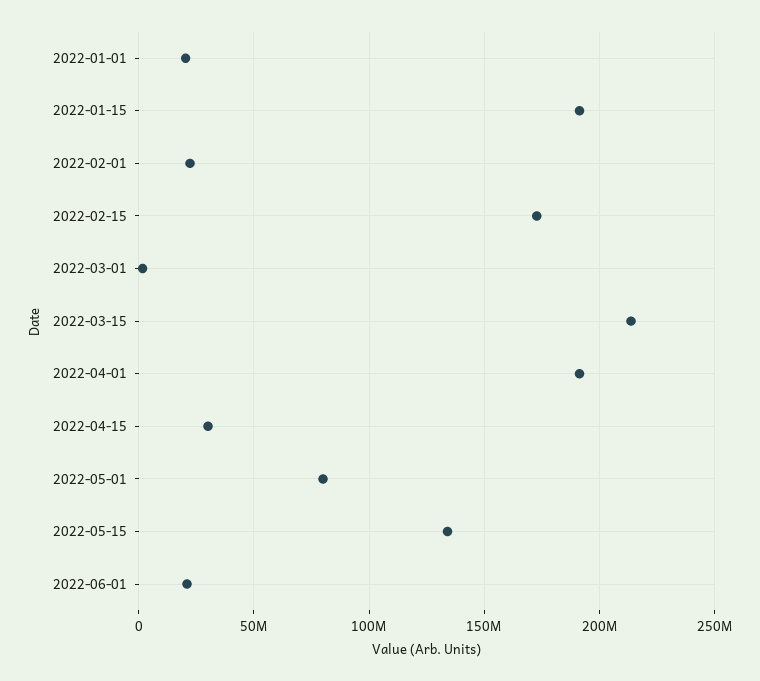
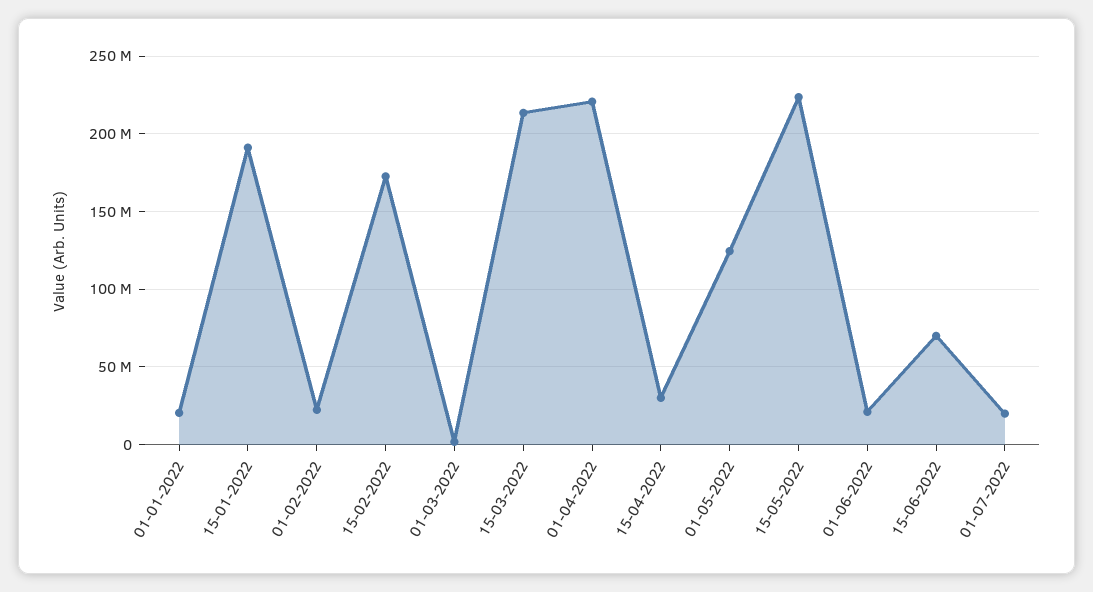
2022-04-01: 190000000 -> 220000000
2022-05-01: 80000000 -> 125000000
2022-05-15: 135000000 -> 225000000
15-06-2022: none -> 70000000
01-07-2022: none -> 20000000

